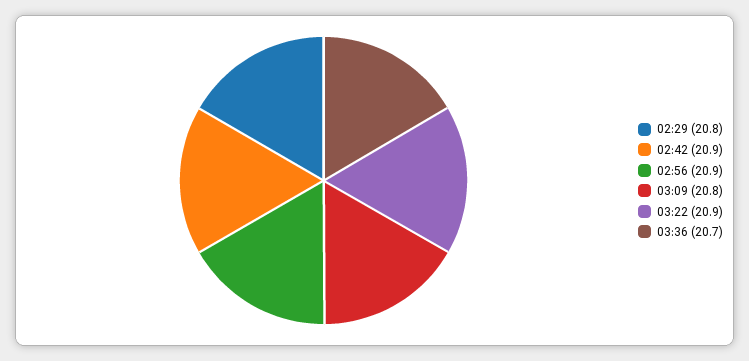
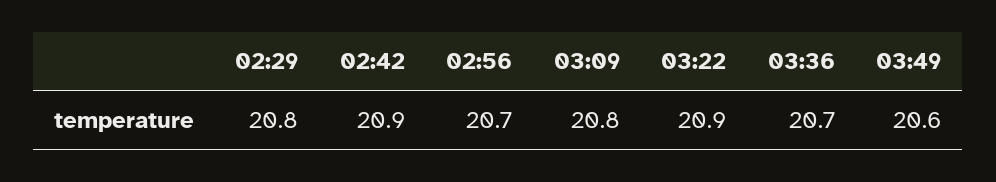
02:56: 20.9 -> 20.7
03:49: none -> 20.6

